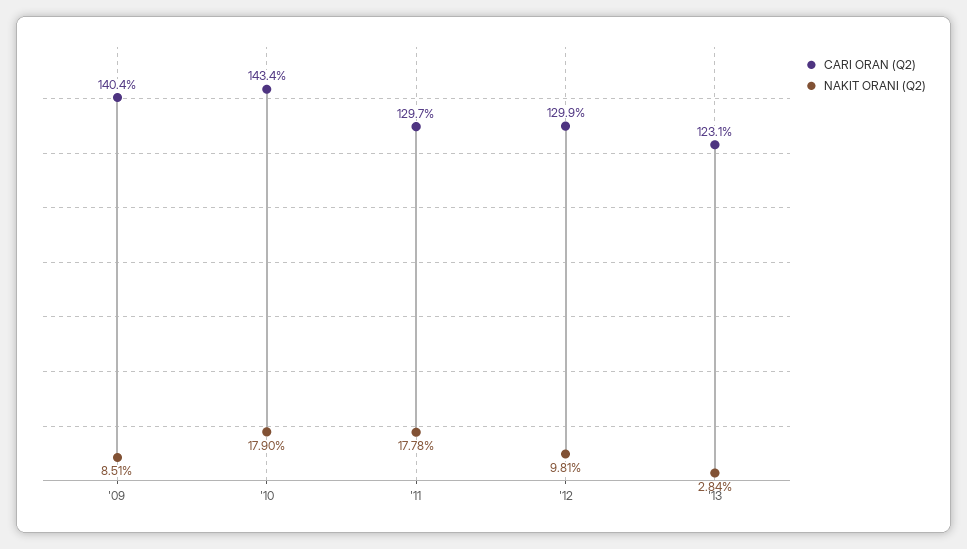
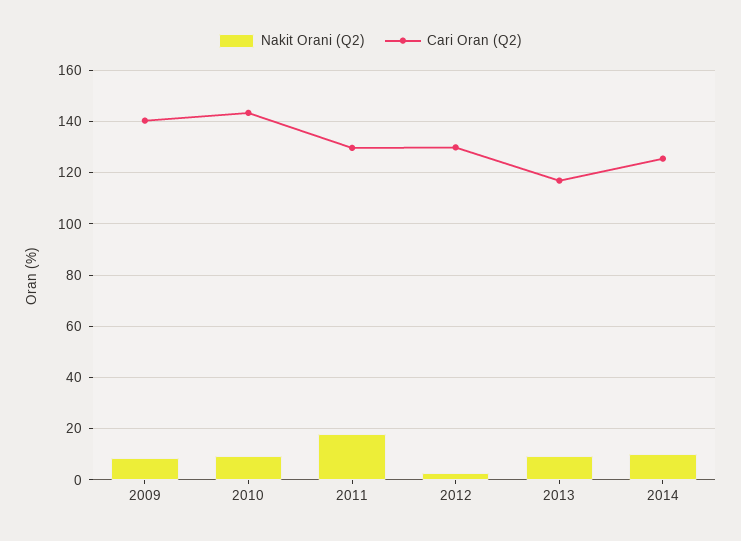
NAKIT ORANI (Q2), '10: 17.9 -> 10
NAKIT ORANI (Q2), '12: 9.81 -> 2.5
CARI ORAN (Q2), '13: 123.1 -> 117.5
NAKIT ORANI (Q2), '13: 2.84 -> 10
NAKIT ORANI (Q2), 2014: none -> 10
CARI ORAN (Q2), 2014: none -> 125

